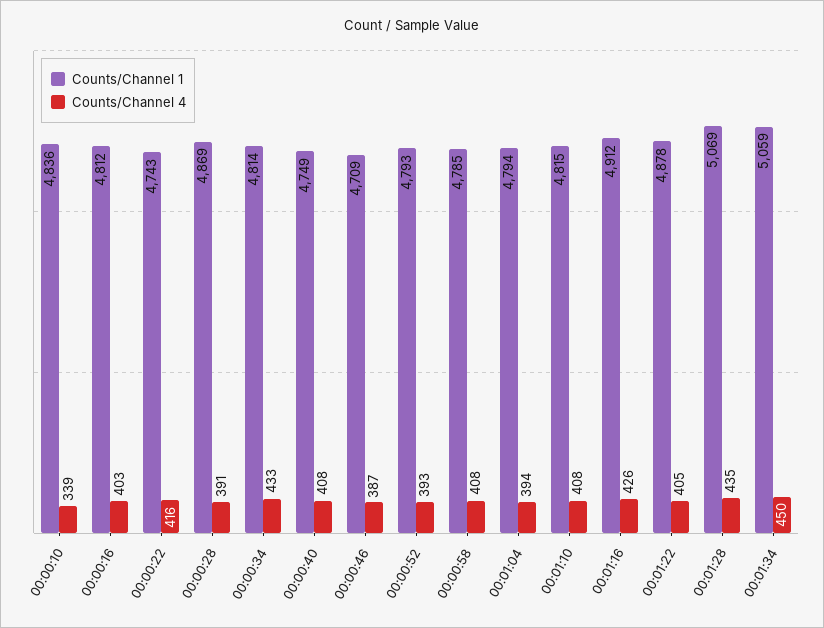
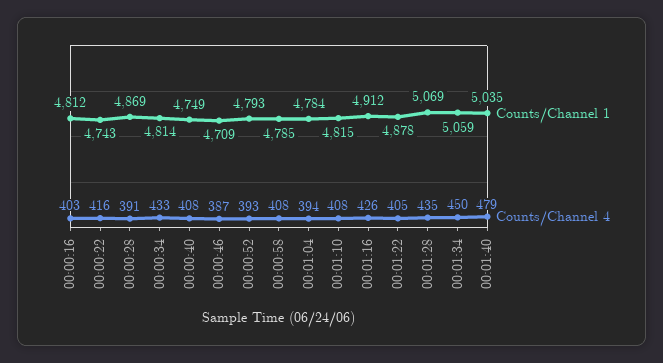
Counts/Channel 1, 00:00:10: 4836 -> none
Counts/Channel 4, 00:00:10: 339 -> none
Counts/Channel 1, 00:01:04: 4794 -> 4784
Counts/Channel 1, 00:01:40: none -> 5035
Counts/Channel 4, 00:01:40: none -> 479

